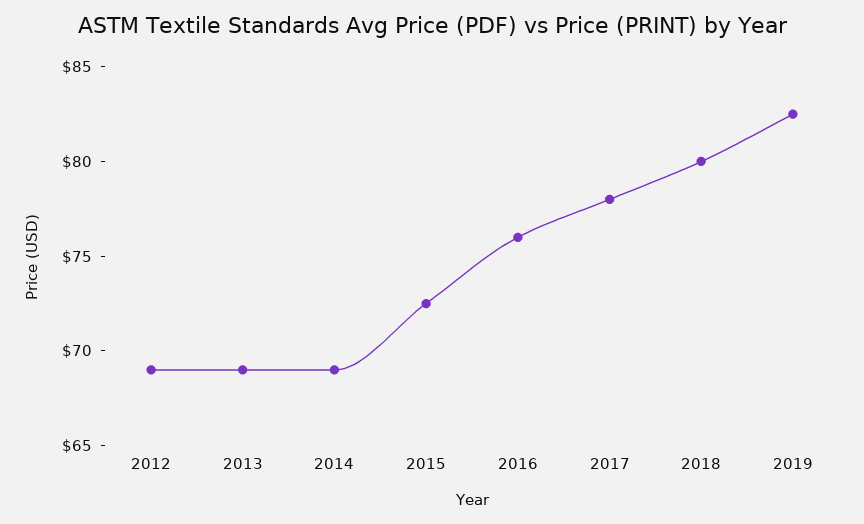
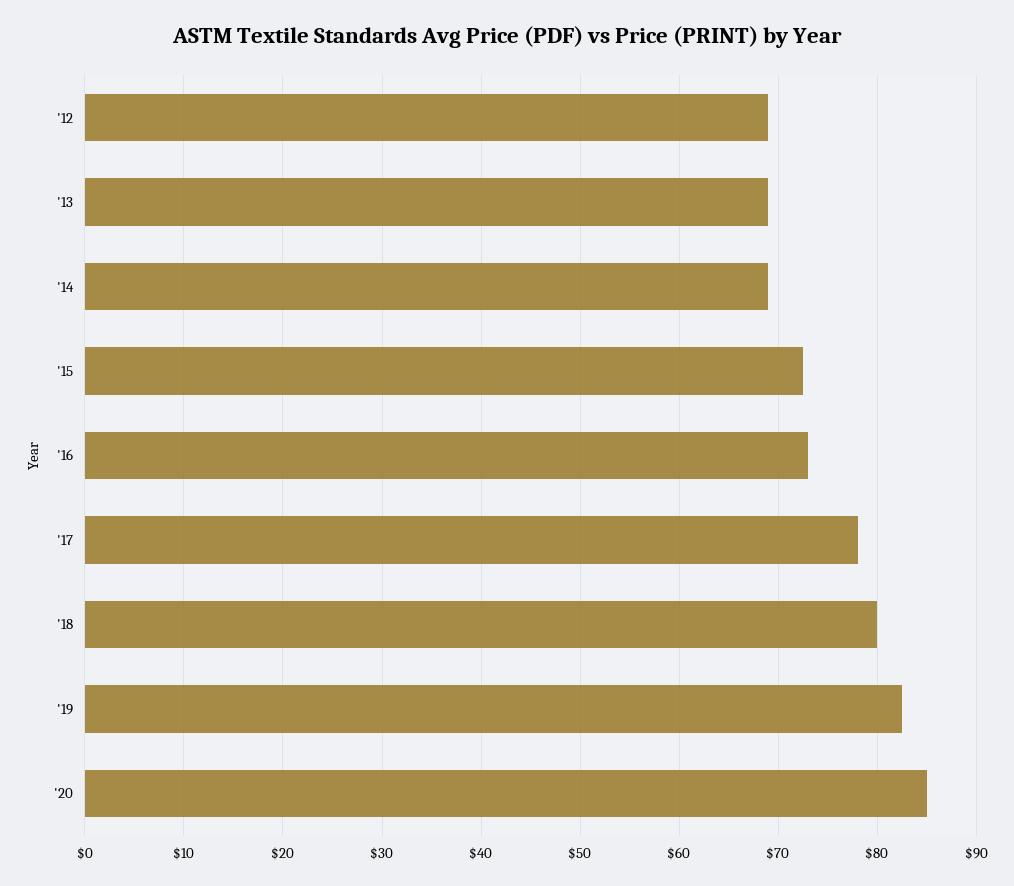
2016: 76 -> 73
'20: none -> 85

